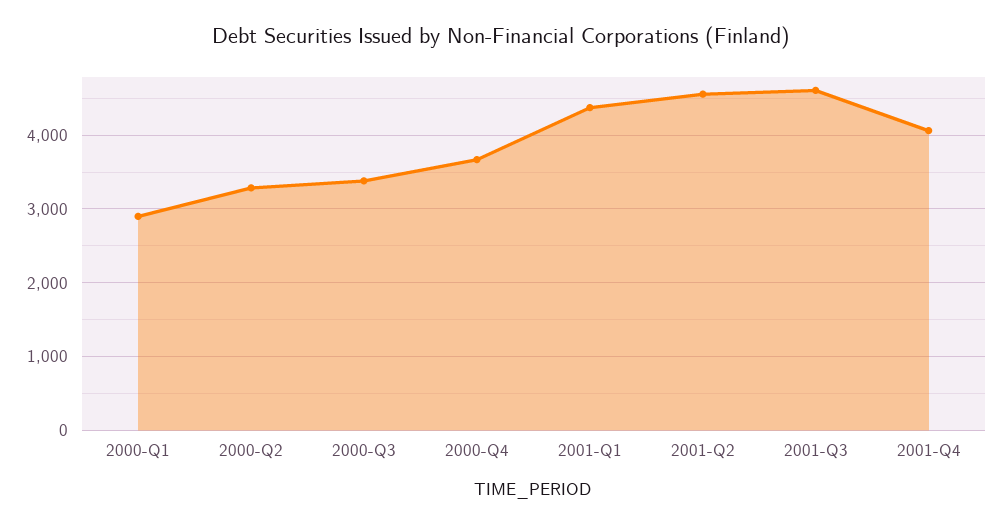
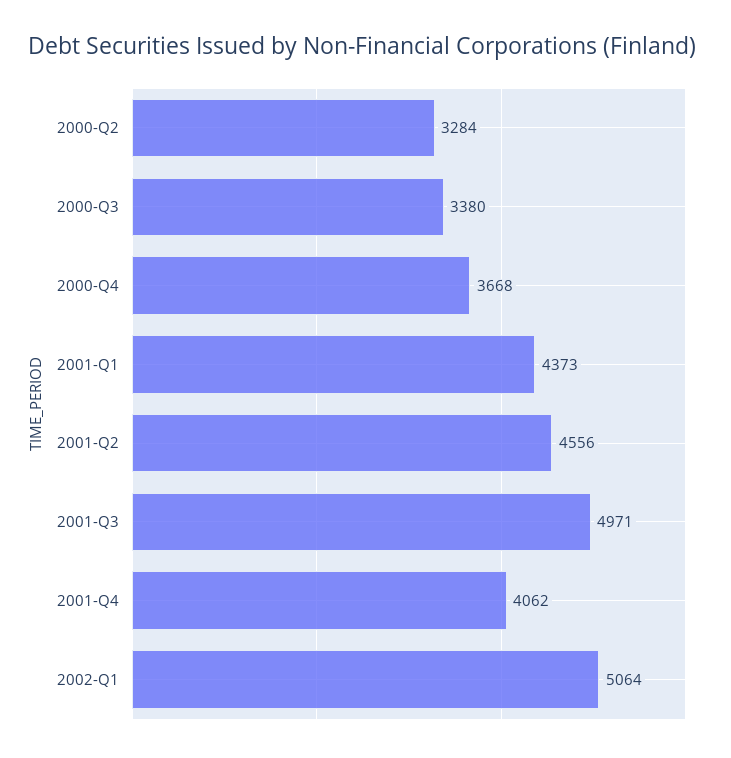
2000-Q1: 2900 -> none
2001-Q3: 4600 -> 4971
2002-Q1: none -> 5064

